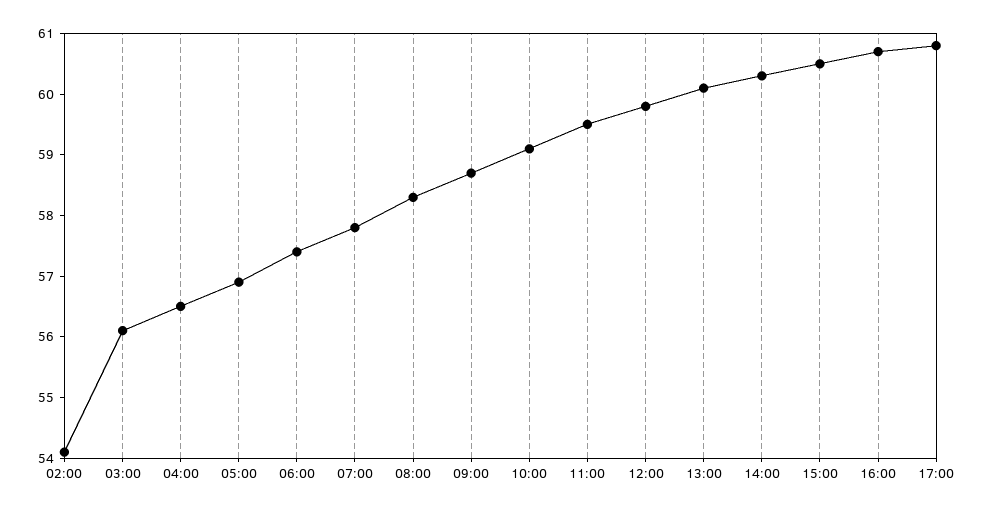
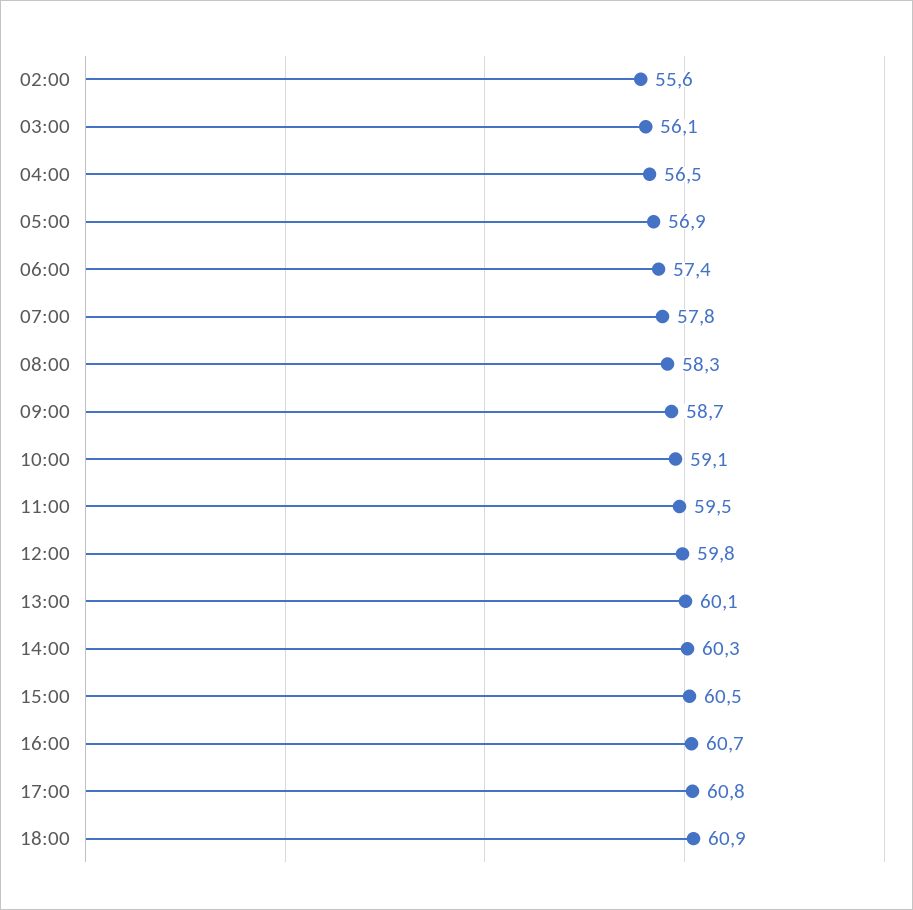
02:00: 54 -> 55.6
18:00: none -> 60.9

